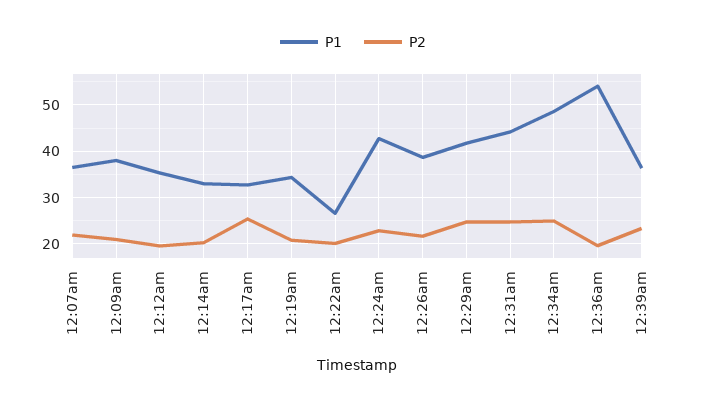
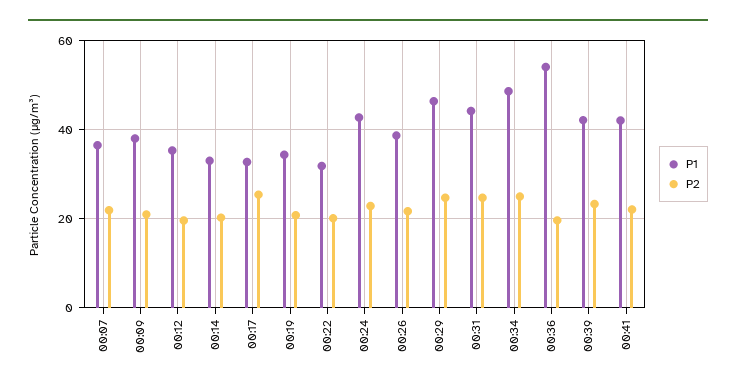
P1, 12:22am: 26 -> 32
P1, 12:29am: 42 -> 46
P1, 12:39am: 36 -> 42
P1, 00:41: none -> 42
P2, 00:41: none -> 22

